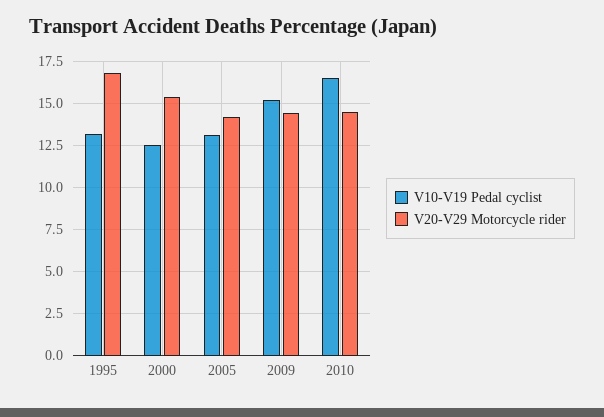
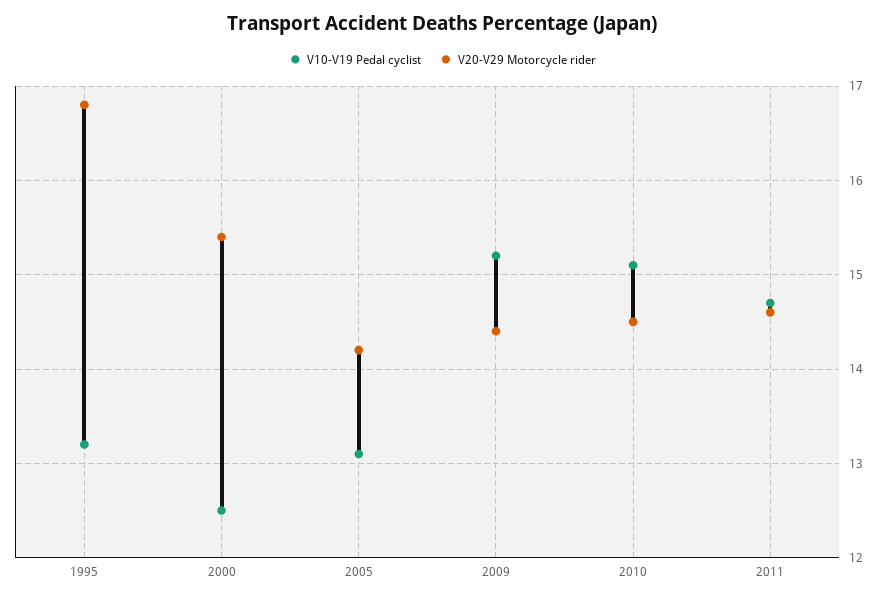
V10-V19 Pedal cyclist, 2010: 16.5 -> 15.1
V10-V19 Pedal cyclist, 2011: none -> 14.7
V20-V29 Motorcycle rider, 2011: none -> 14.6

